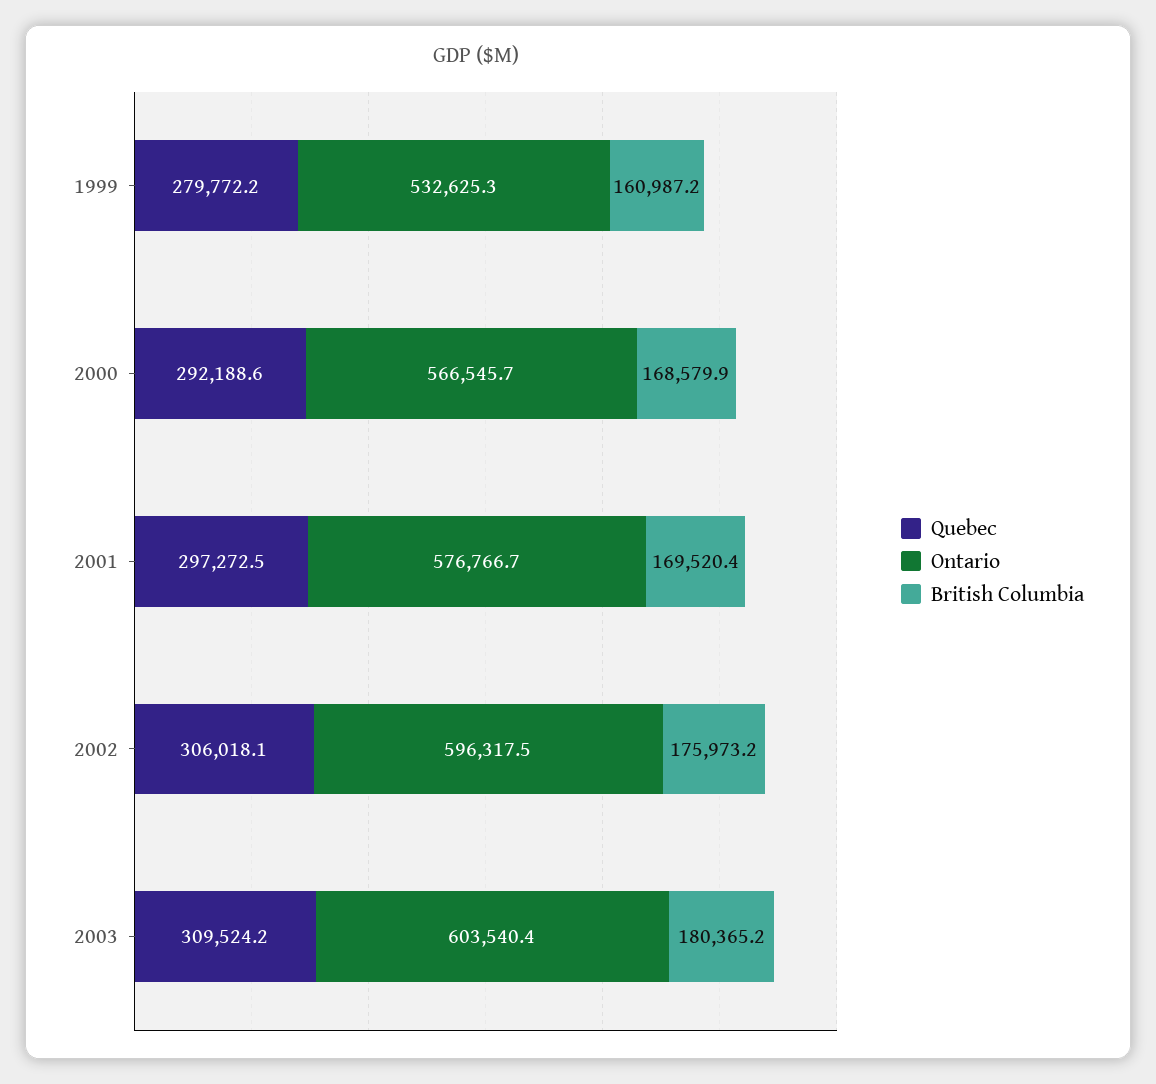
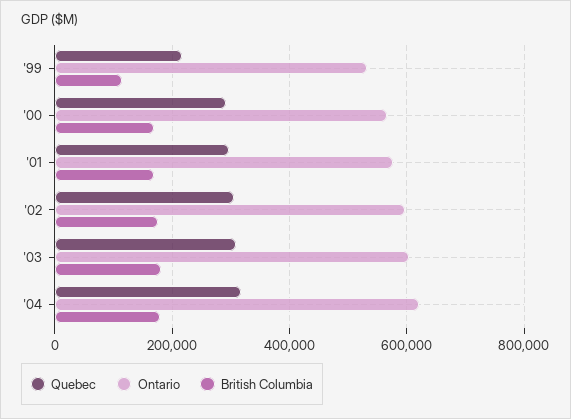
Quebec, 1999: 279772.2 -> 220000
British Columbia, 1999: 160987.2 -> 120000
Quebec, '04: none -> 320000
Ontario, '04: none -> 620000
British Columbia, '04: none -> 180000

